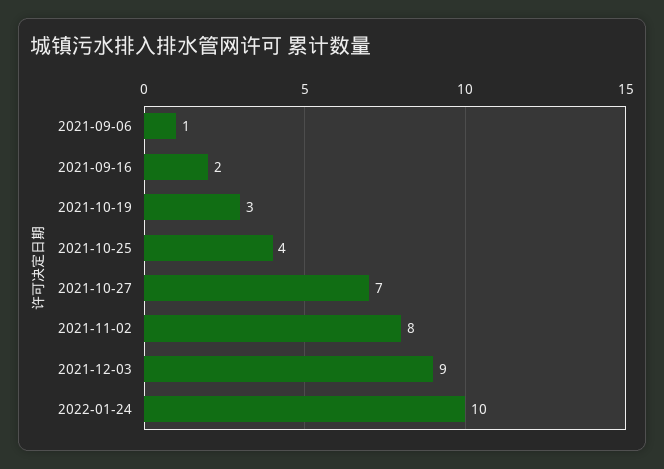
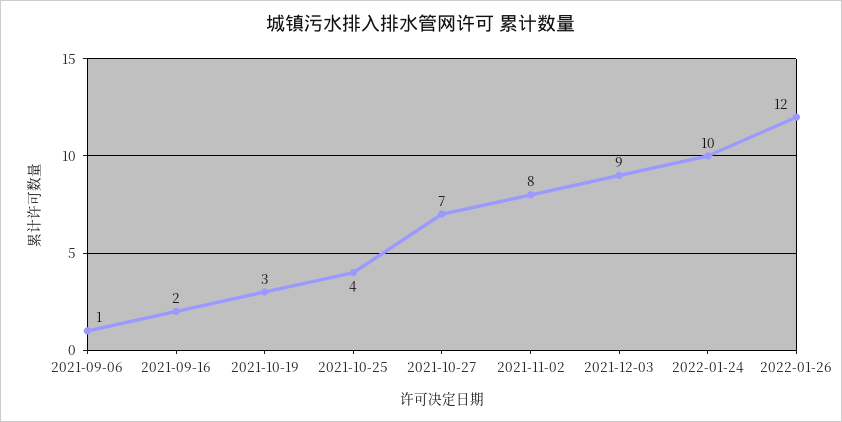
2022-01-26: none -> 12

